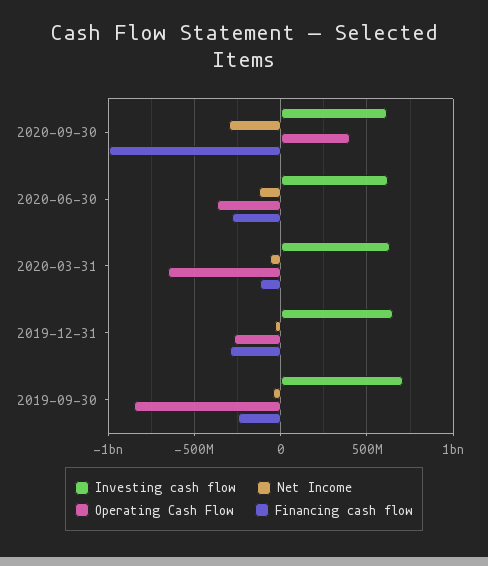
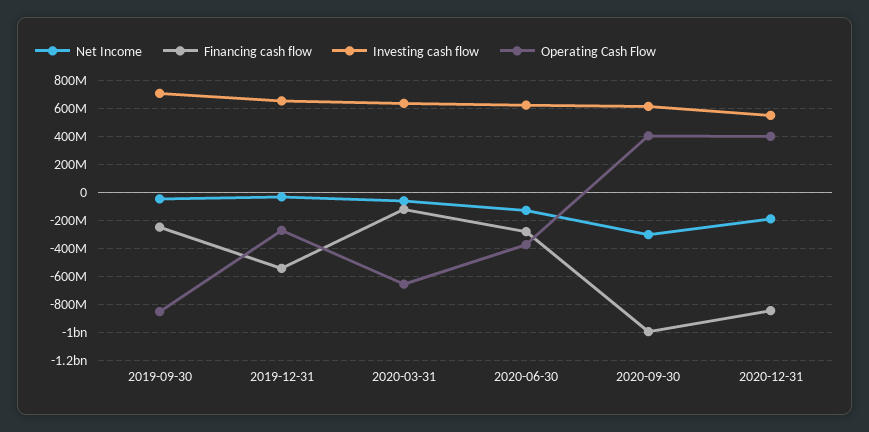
Financing cash flow, 2019-12-31: -300000000 -> -550000000
Net Income, 2020-12-31: none -> -200000000
Financing cash flow, 2020-12-31: none -> -850000000
Investing cash flow, 2020-12-31: none -> 550000000
Operating Cash Flow, 2020-12-31: none -> 400000000

